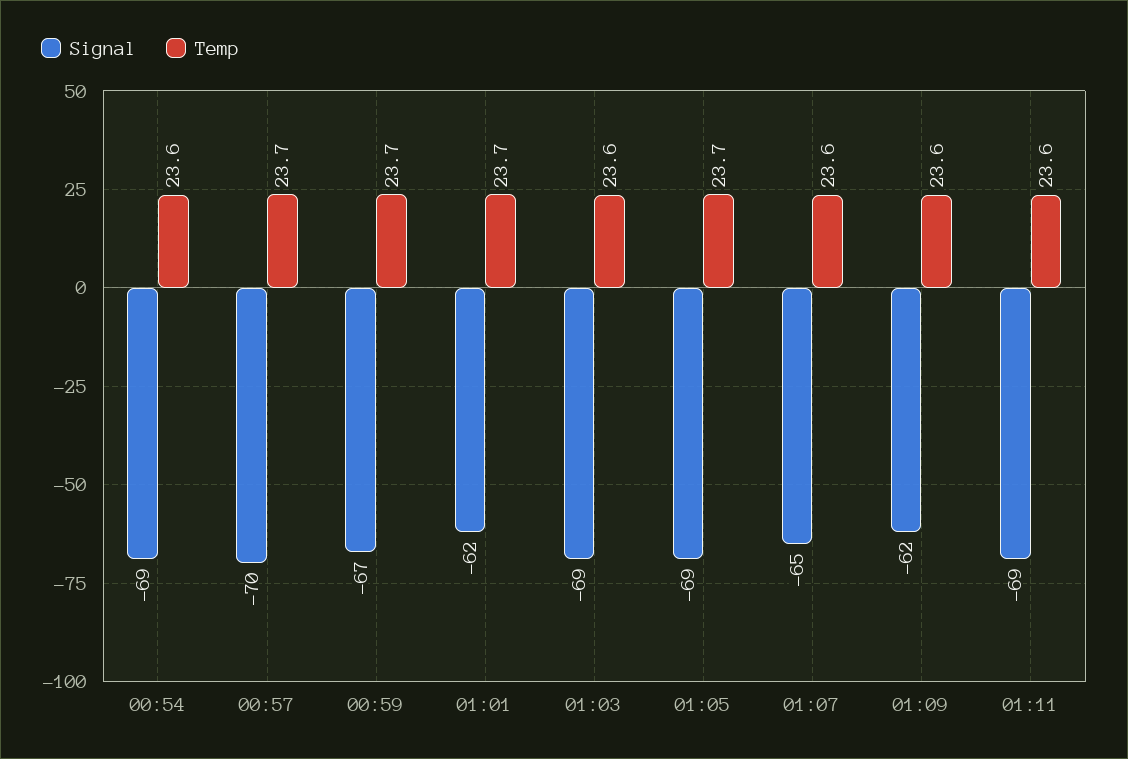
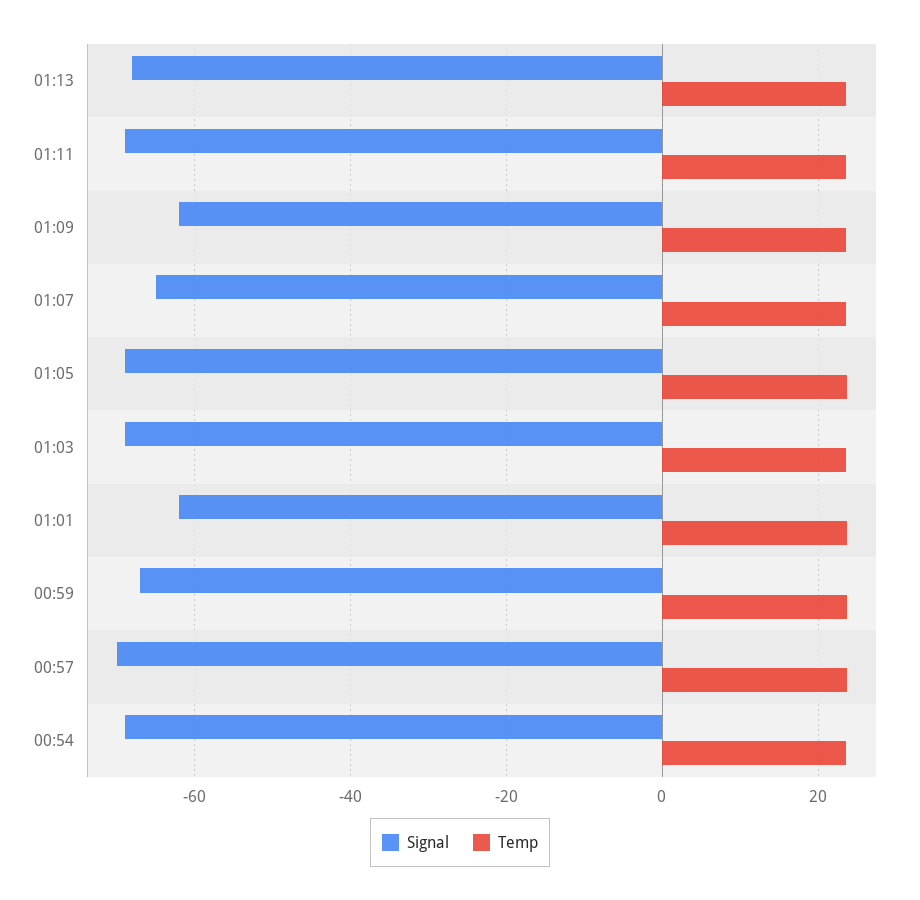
Signal, 01:13: none -> -68
Temp, 01:13: none -> 24

